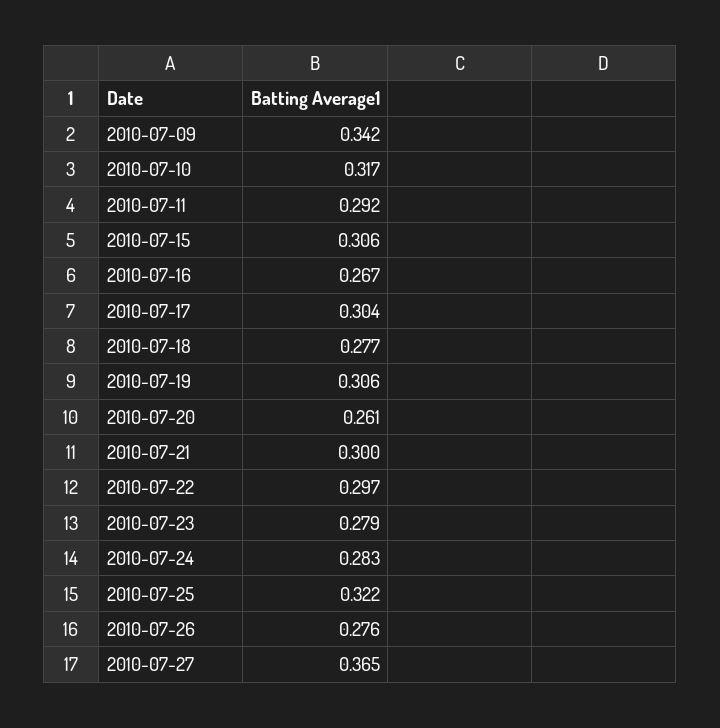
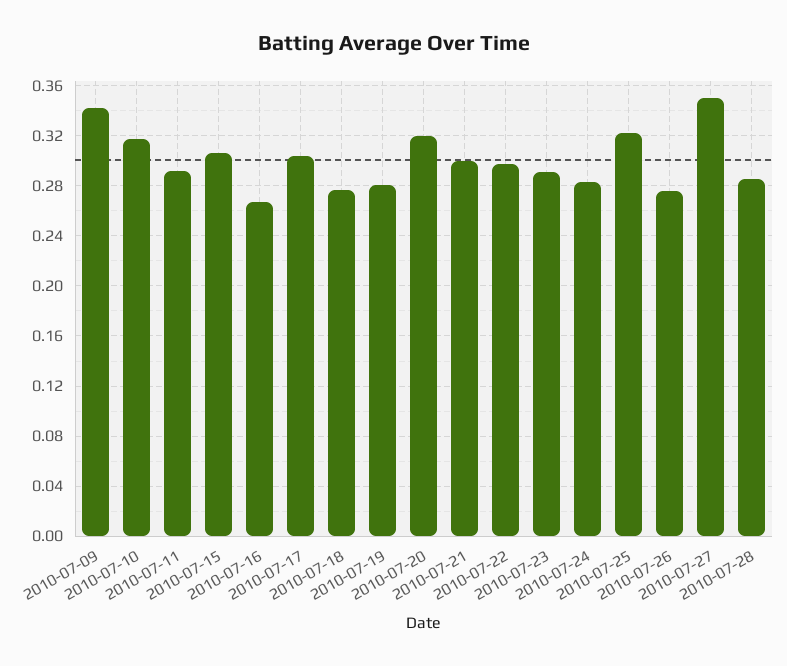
2010-07-19: 0.306 -> 0.28
2010-07-20: 0.261 -> 0.32
2010-07-23: 0.279 -> 0.29
2010-07-27: 0.365 -> 0.35
2010-07-28: none -> 0.285

